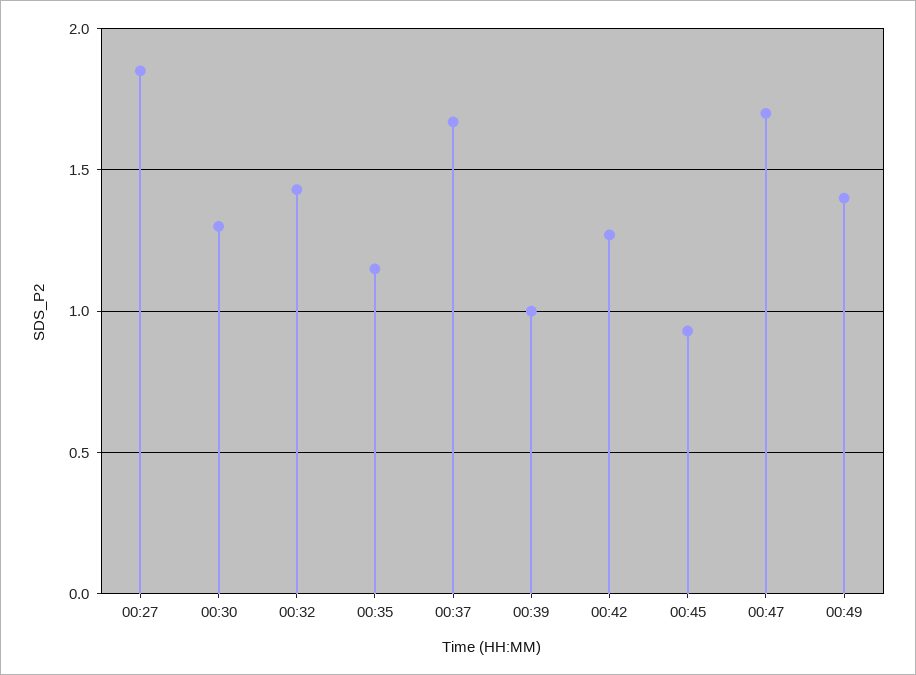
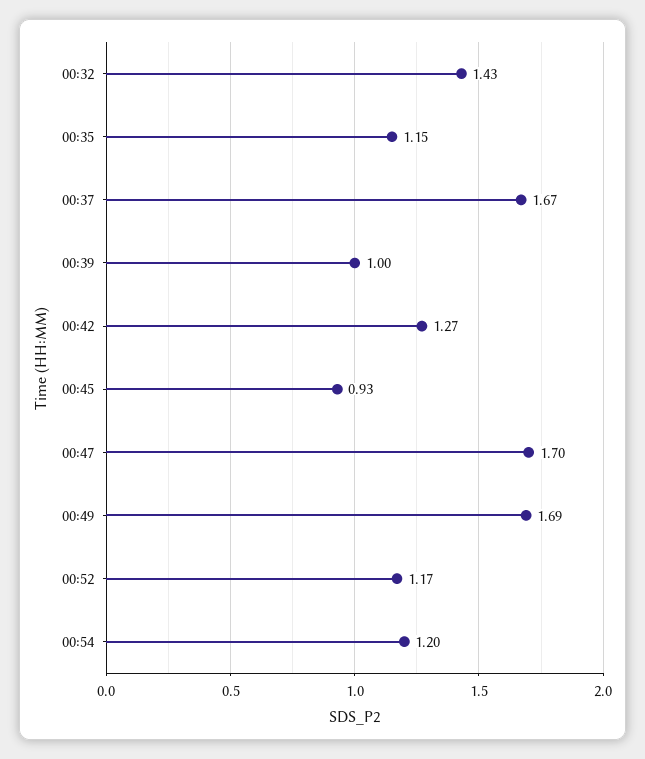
00:27: 1.85 -> none
00:30: 1.3 -> none
00:49: 1.4 -> 1.69
00:52: none -> 1.17
00:54: none -> 1.2

